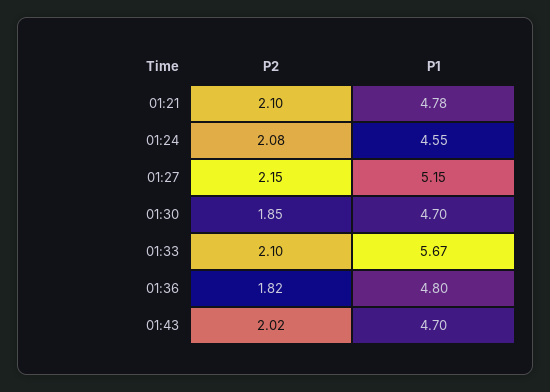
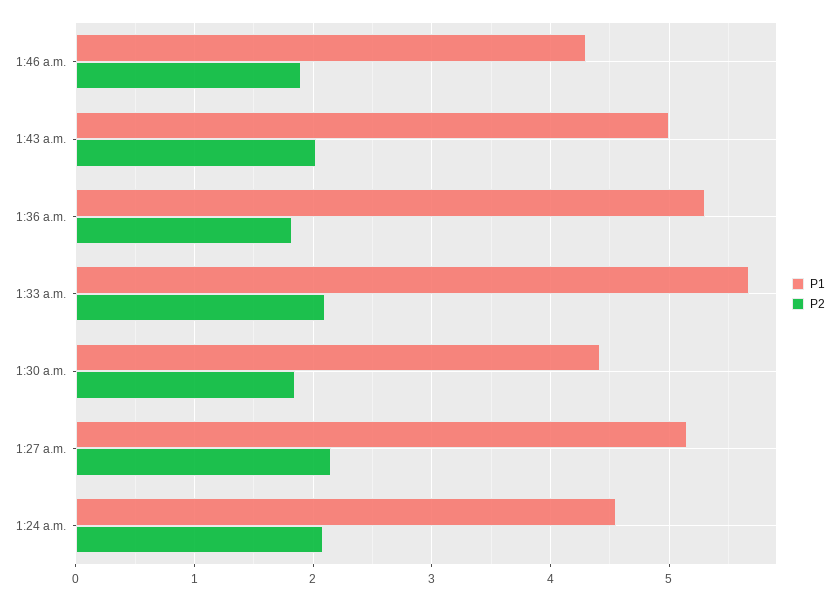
P2, 01:21: 2.1 -> none
P1, 01:21: 4.78 -> none
P1, 01:30: 4.7 -> 4.4
P1, 01:36: 4.8 -> 5.3
P1, 01:43: 4.7 -> 5
P1, 1:46 a.m.: none -> 4.3
P2, 1:46 a.m.: none -> 1.9

